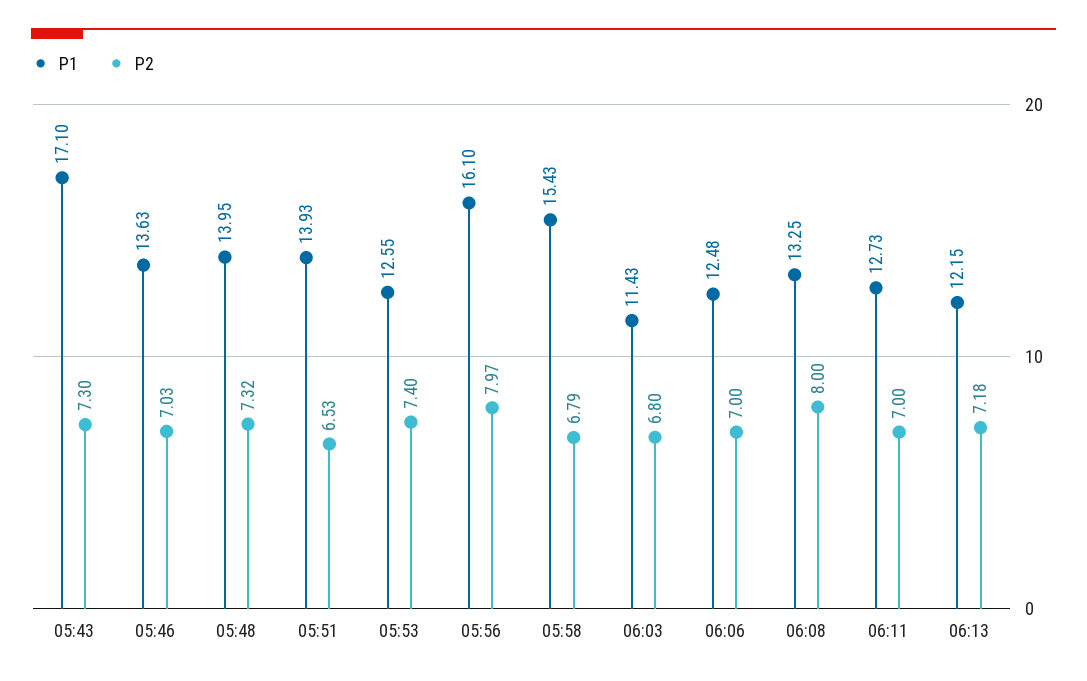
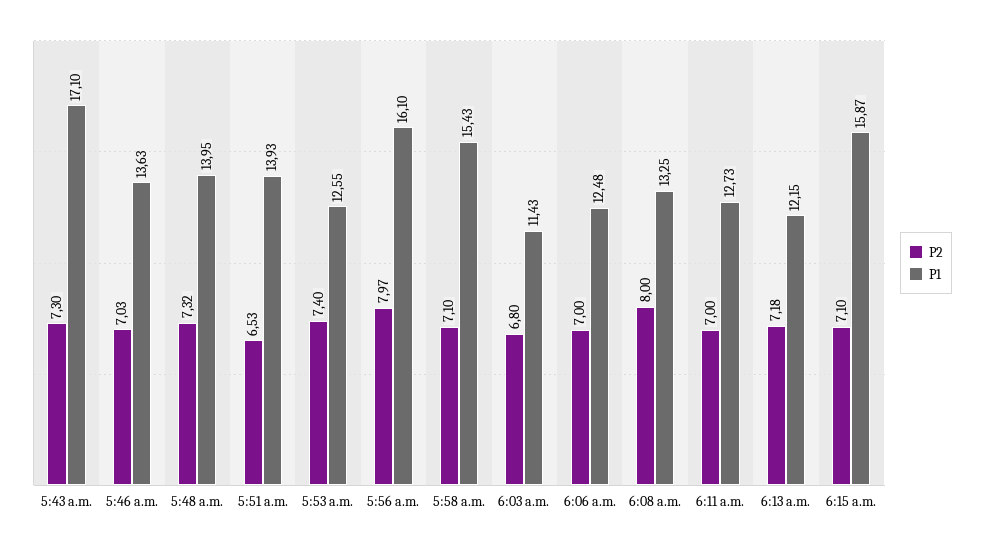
P2, 05:58: 6.79 -> 7.1
P2, 6:15 a.m.: none -> 7.1
P1, 6:15 a.m.: none -> 15.87

